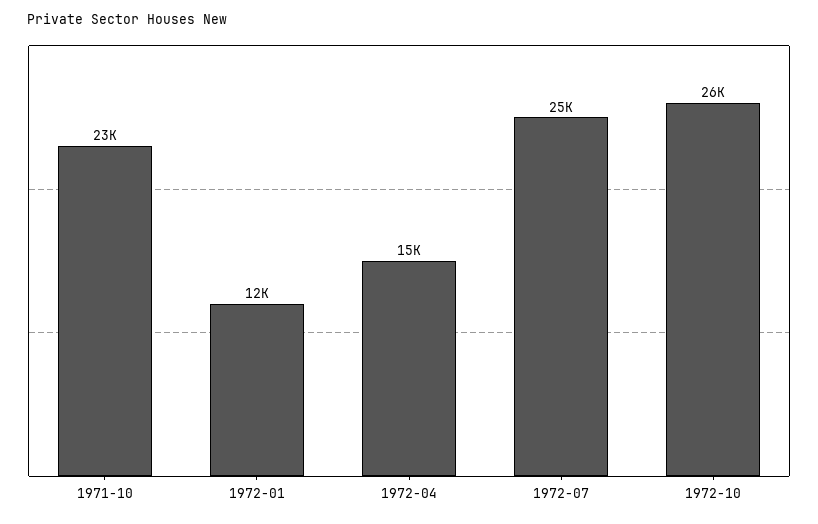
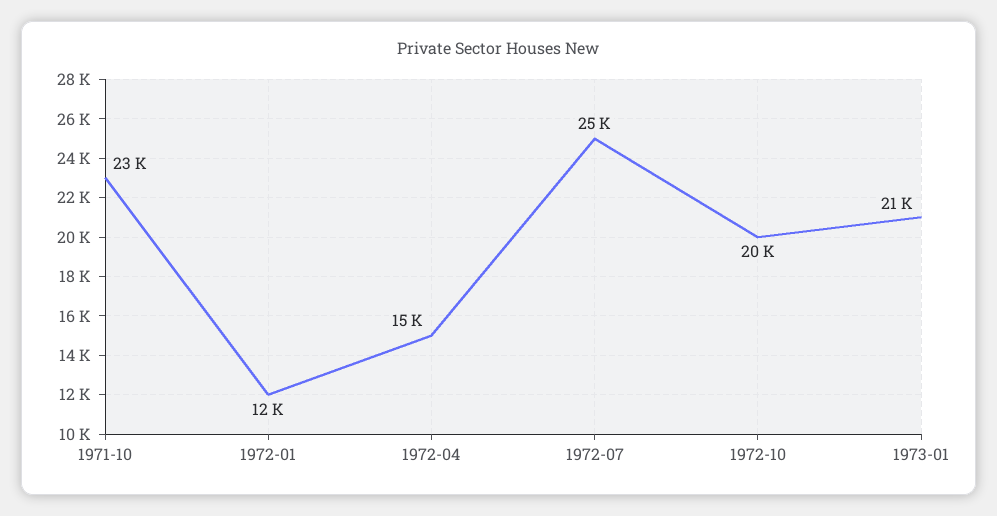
1972-10: 26000 -> 20000
1973-01: none -> 21000

